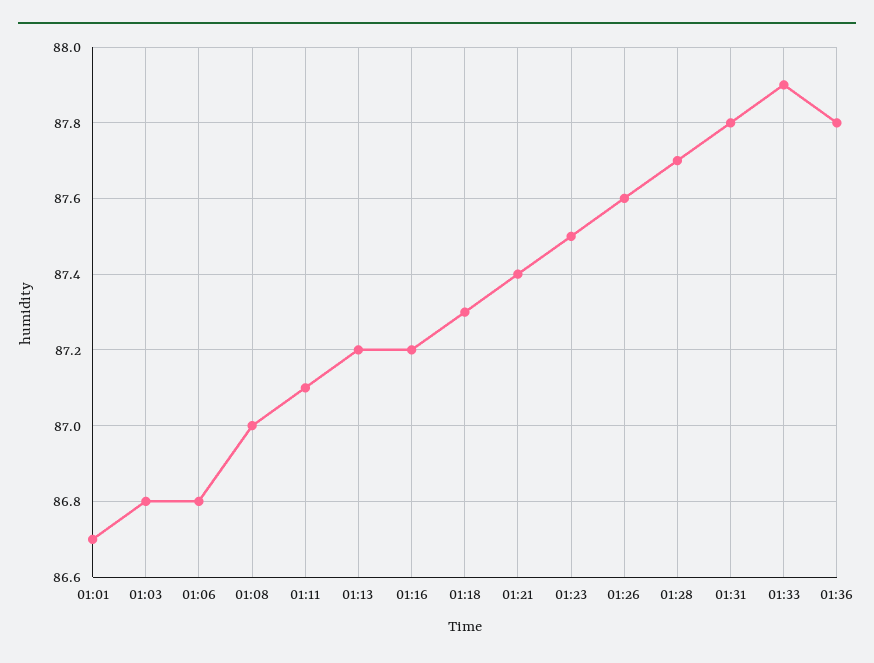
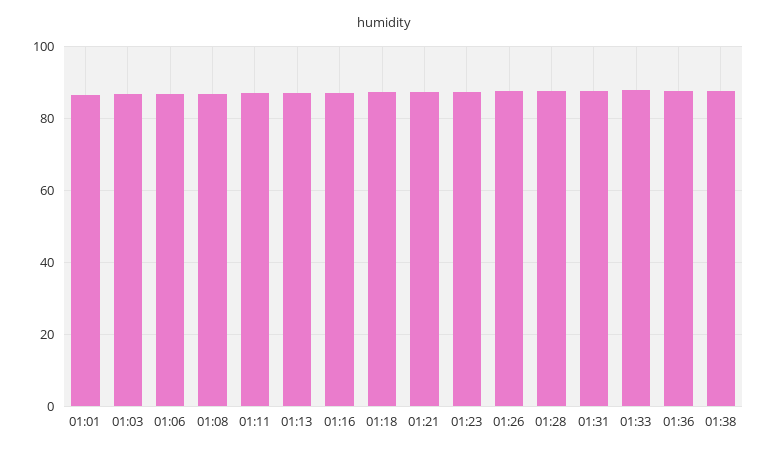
01:38: none -> 88

